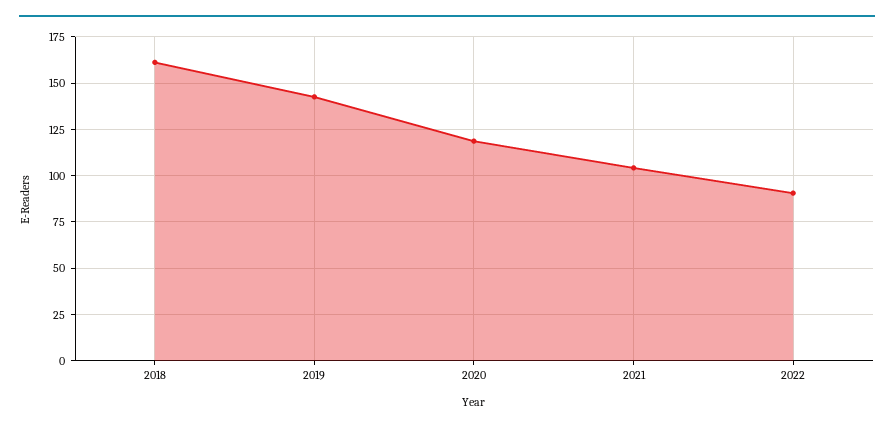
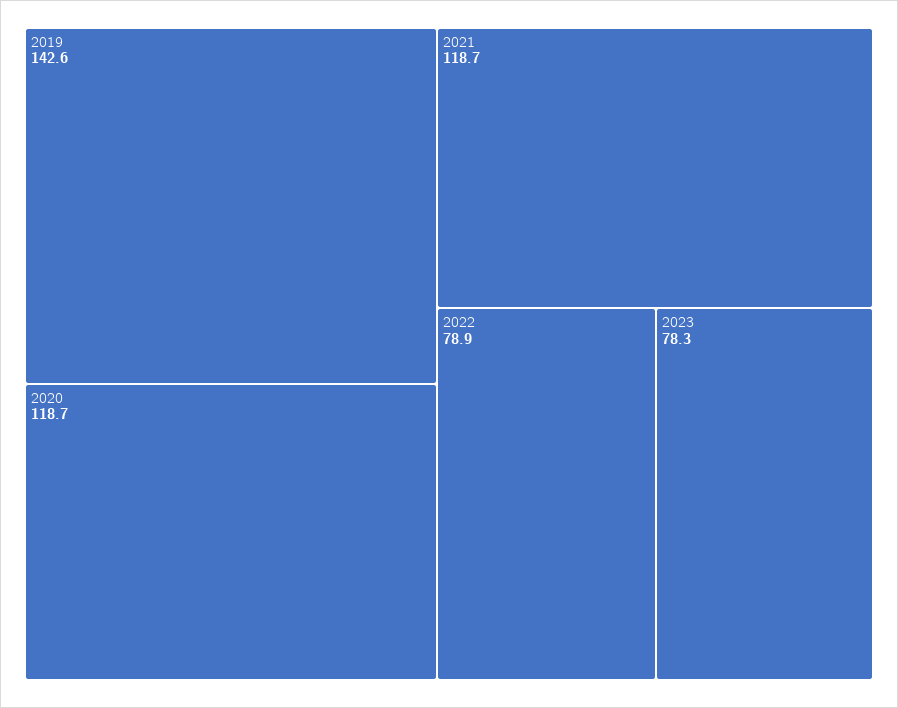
2018: 160 -> none
2021: 105 -> 118.7
2022: 90 -> 78.9
2023: none -> 78.3

